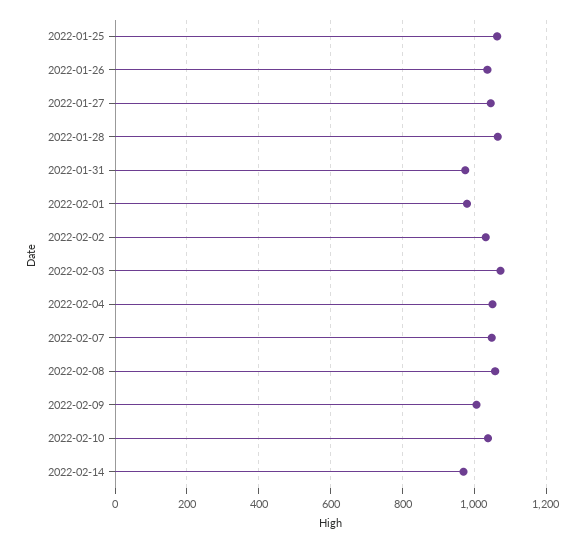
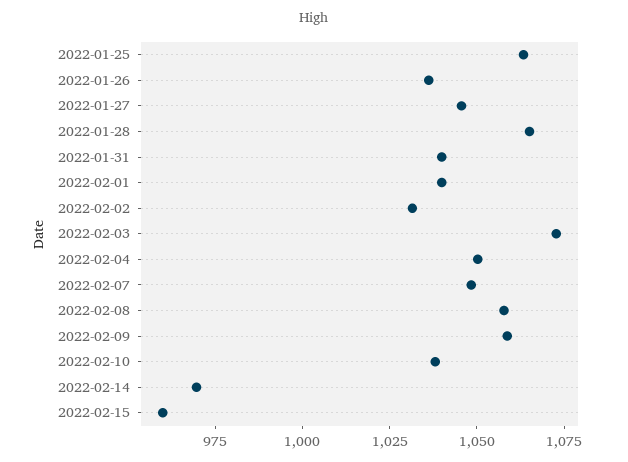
2022-01-31: 980 -> 1040
2022-02-01: 980 -> 1040
2022-02-09: 1000 -> 1060
2022-02-15: none -> 960

